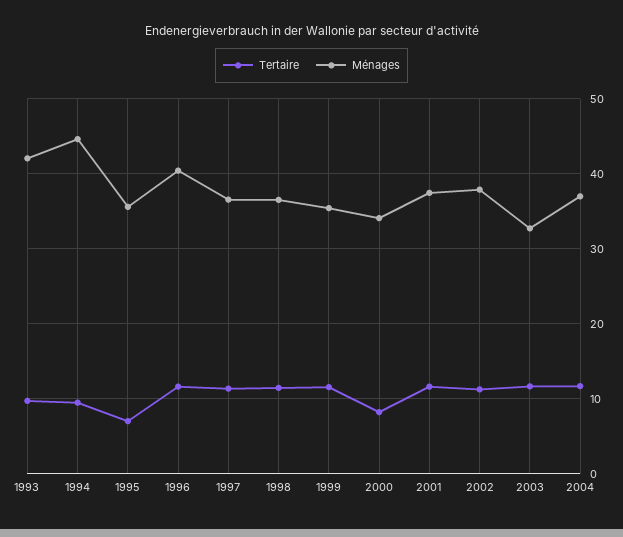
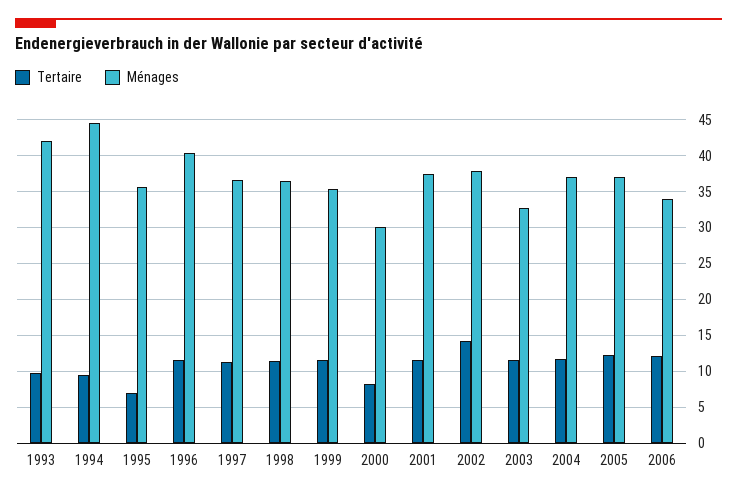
Ménages, 2000: 34 -> 30
Tertaire, 2002: 11 -> 14
Tertaire, 2005: none -> 12
Ménages, 2005: none -> 37
Tertaire, 2006: none -> 12
Ménages, 2006: none -> 34

